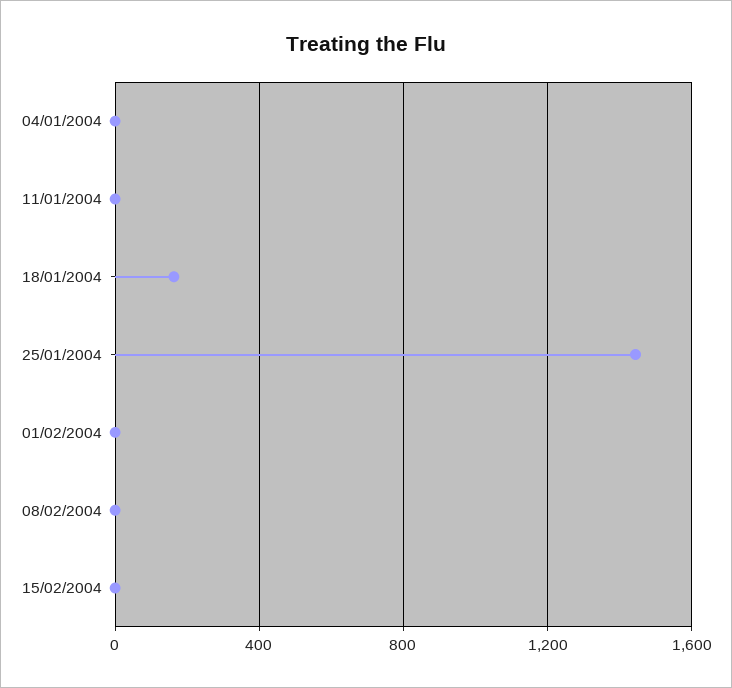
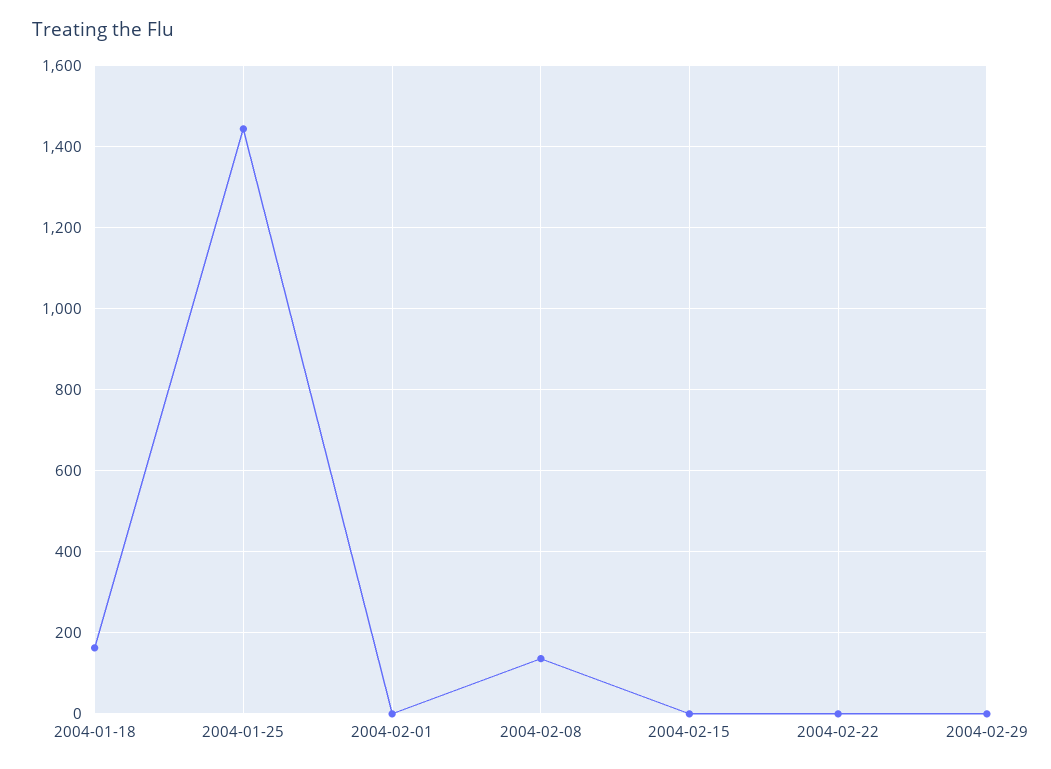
04/01/2004: 0 -> none
11/01/2004: 0 -> none
08/02/2004: 0 -> 140
2004-02-22: none -> 0
2004-02-29: none -> 0

